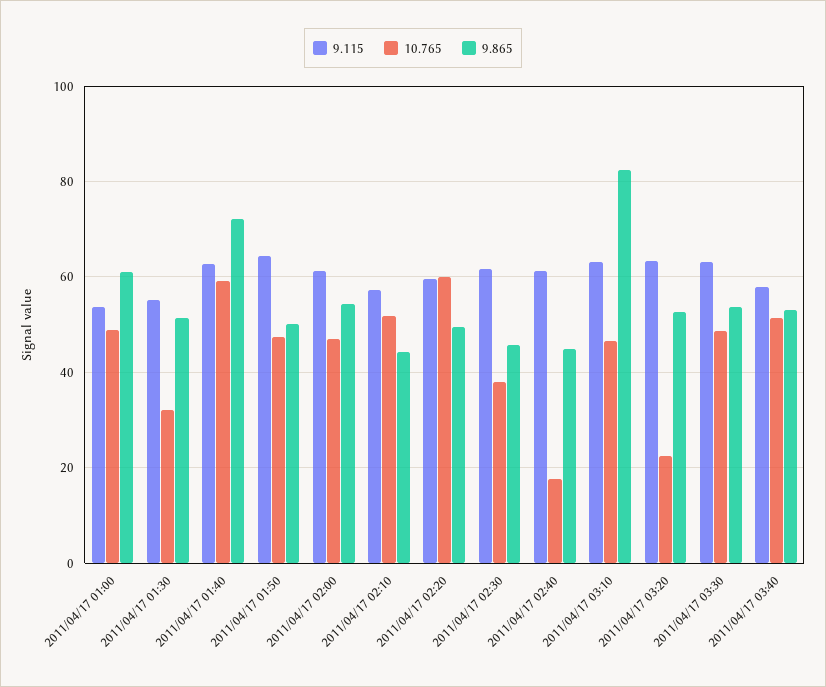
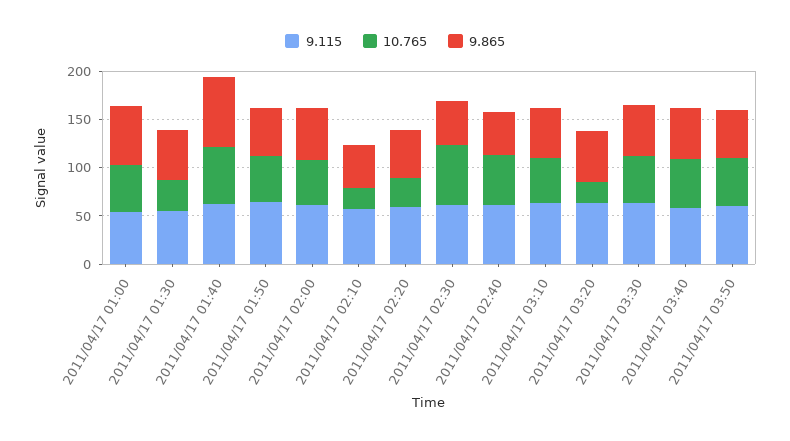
10.765, 2011/04/17 02:10: 52 -> 20
10.765, 2011/04/17 02:20: 60 -> 30
10.765, 2011/04/17 02:30: 38 -> 60
10.765, 2011/04/17 02:40: 18 -> 50
9.865, 2011/04/17 03:10: 82 -> 50
9.115, 2011/04/17 03:50: none -> 60
10.765, 2011/04/17 03:50: none -> 50
9.865, 2011/04/17 03:50: none -> 50

